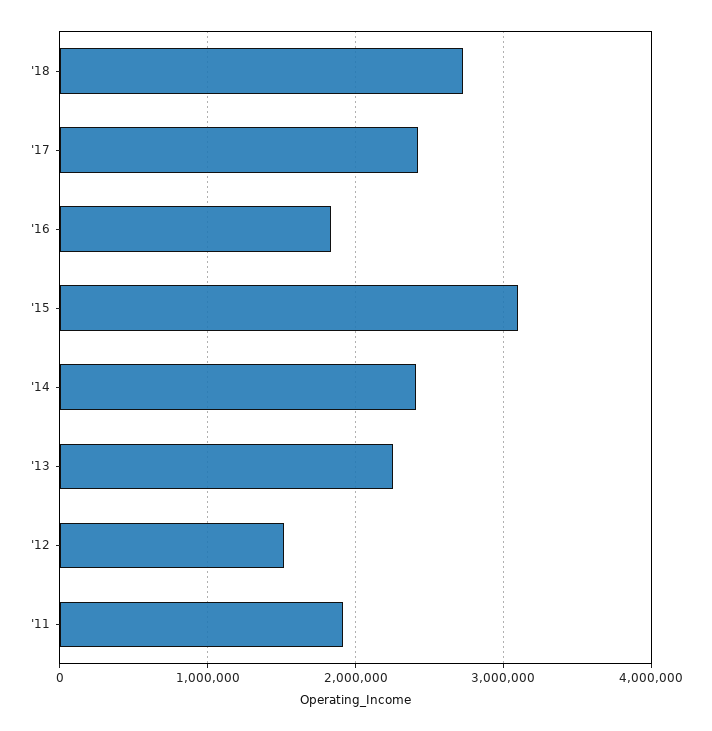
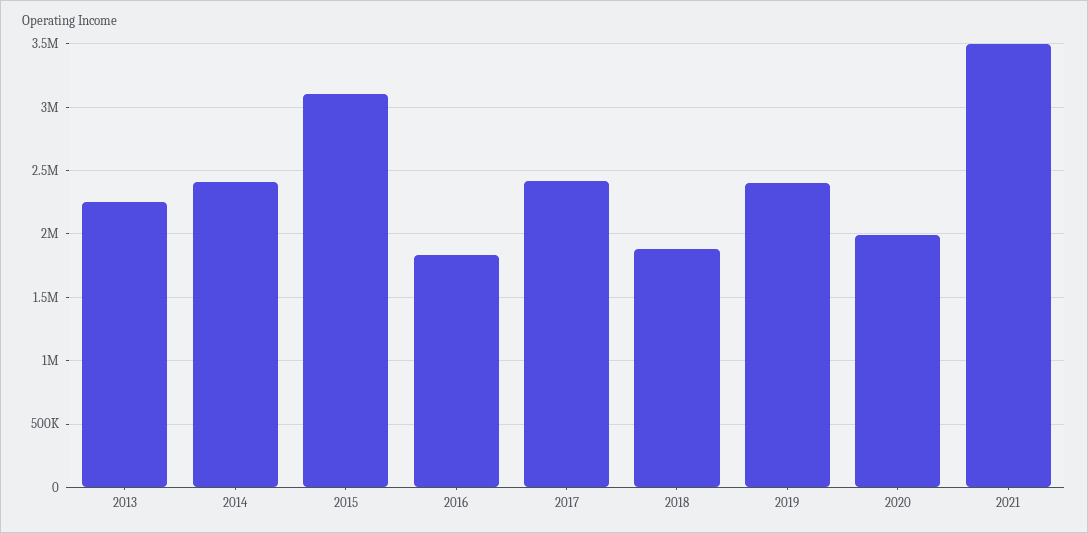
'18: 2700000 -> 1900000
'12: 1500000 -> none
'11: 1900000 -> none
2019: none -> 2400000
2020: none -> 2000000
2021: none -> 3500000

